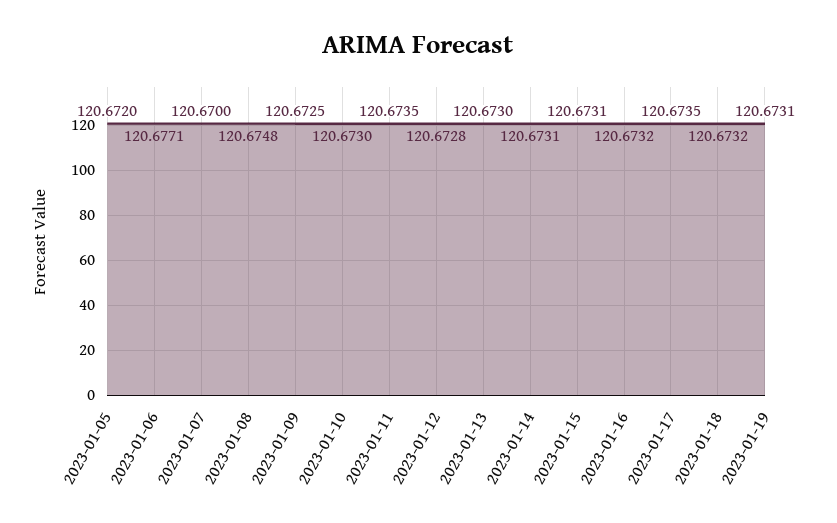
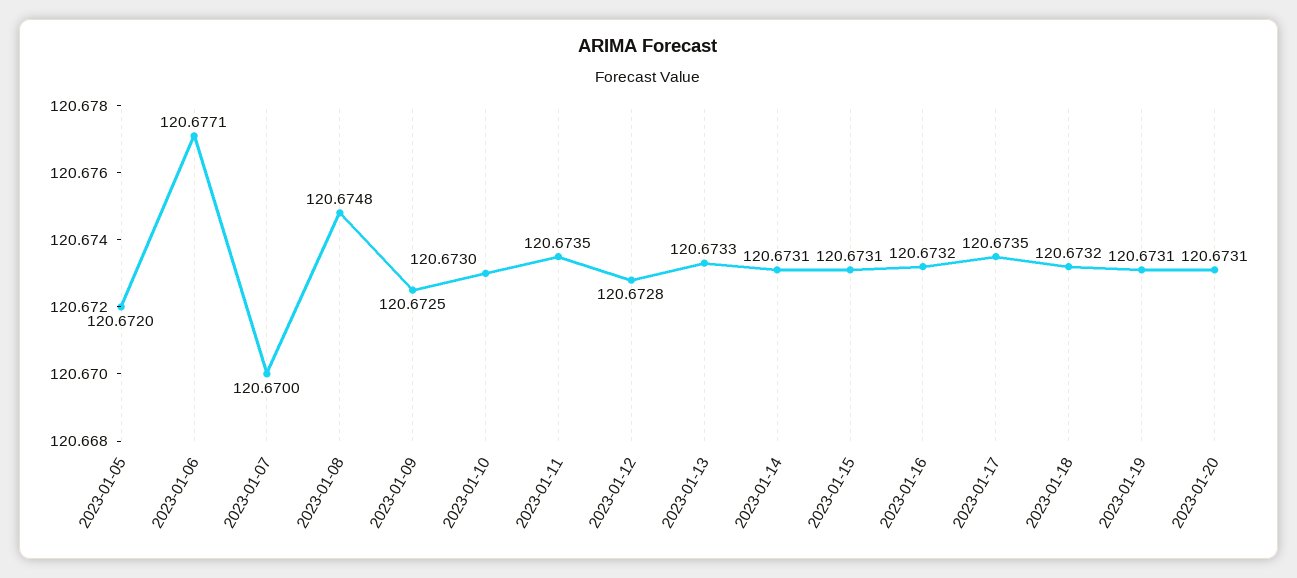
2023-01-13: 120.673 -> 120.6733
2023-01-20: none -> 120.6731

